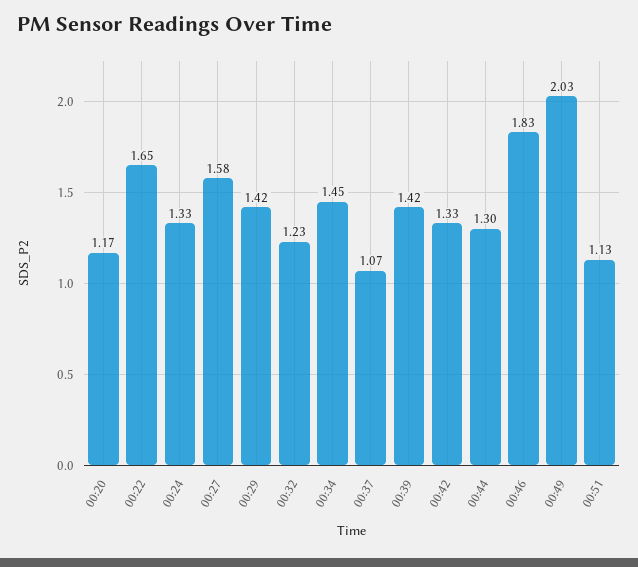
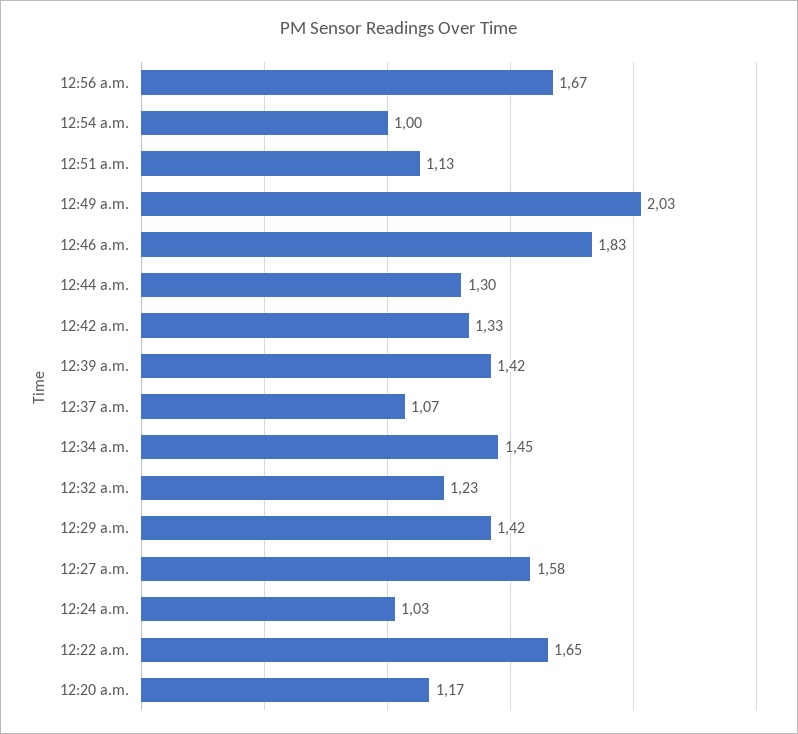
00:24: 1.33 -> 1.03
12:56 a.m.: none -> 1.67
12:54 a.m.: none -> 1

